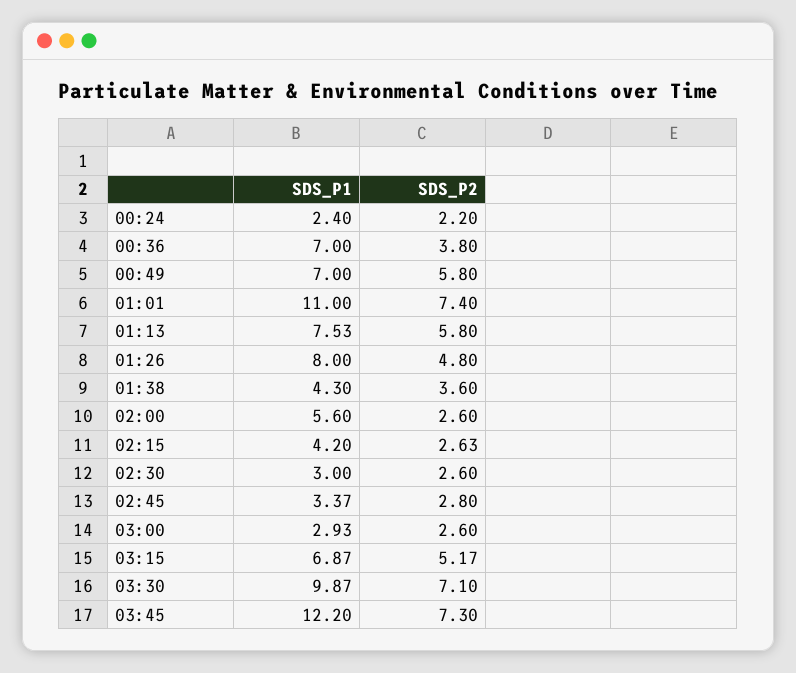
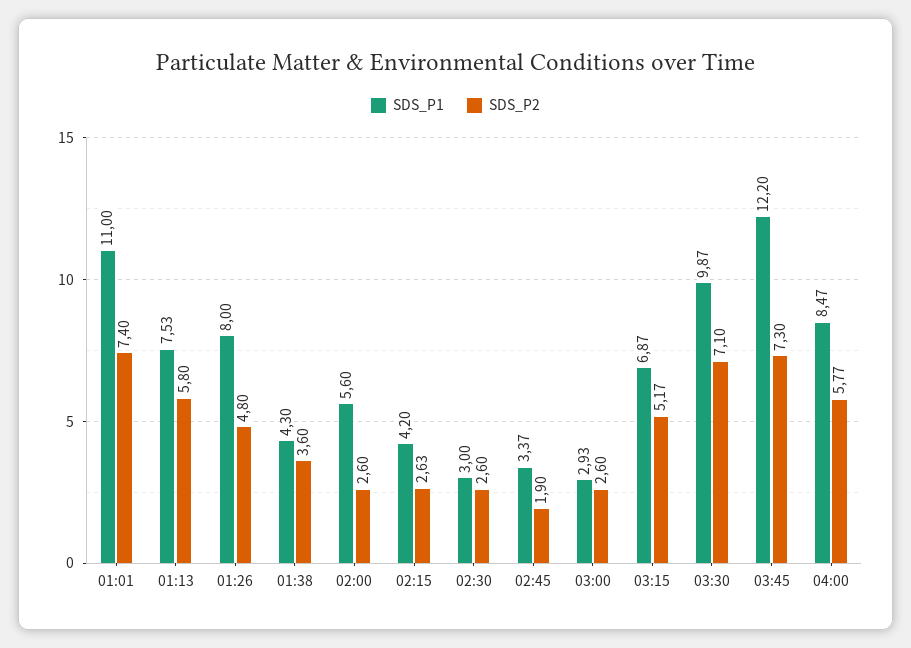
SDS_P1, 00:24: 2.4 -> none
SDS_P2, 00:24: 2.2 -> none
SDS_P1, 00:36: 7 -> none
SDS_P2, 00:36: 3.8 -> none
SDS_P1, 00:49: 7 -> none
SDS_P2, 00:49: 5.8 -> none
SDS_P2, 02:45: 2.8 -> 1.9
SDS_P1, 04:00: none -> 8.47
SDS_P2, 04:00: none -> 5.77

